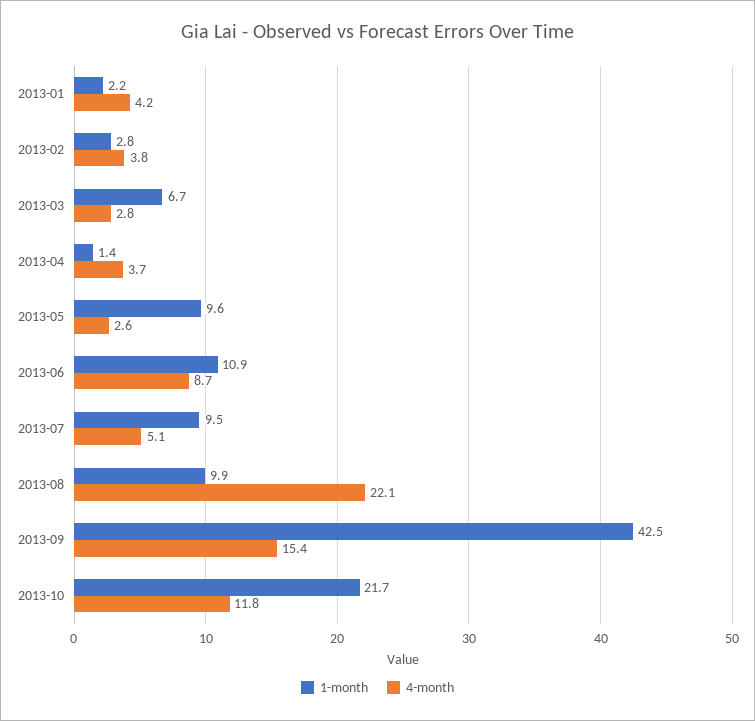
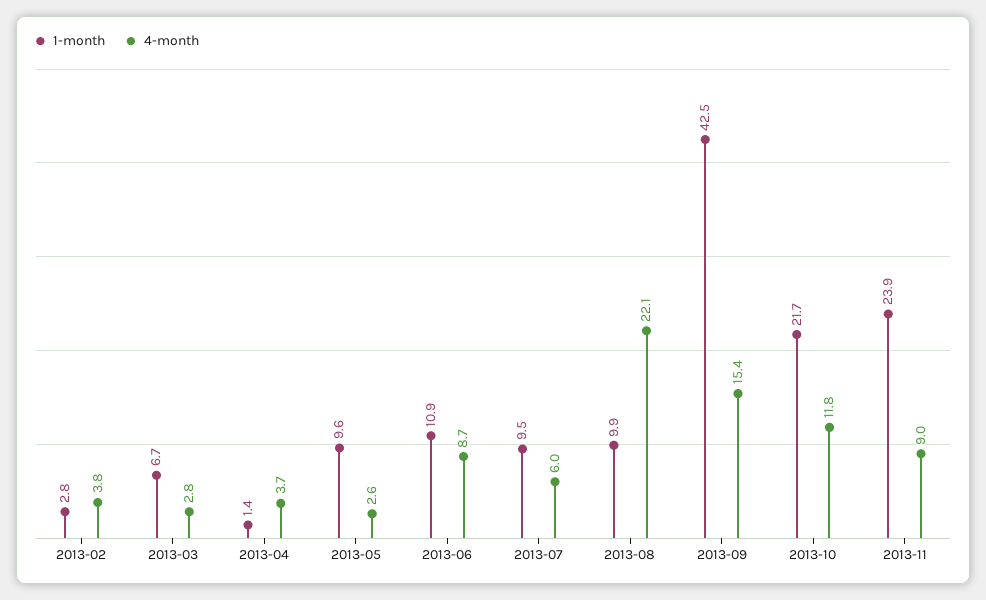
1-month, 2013-01: 2.2 -> none
4-month, 2013-01: 4.2 -> none
4-month, 2013-07: 5.1 -> 6
1-month, 2013-11: none -> 23.9
4-month, 2013-11: none -> 9

